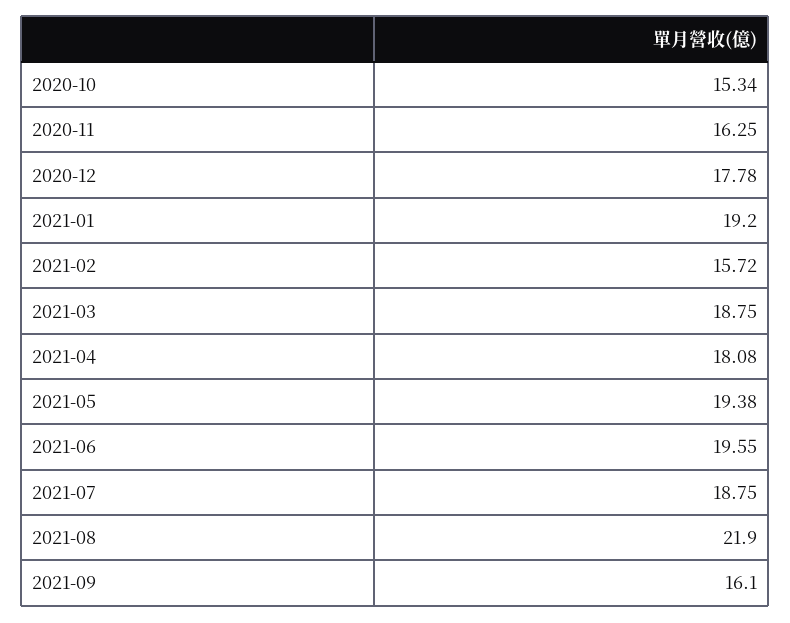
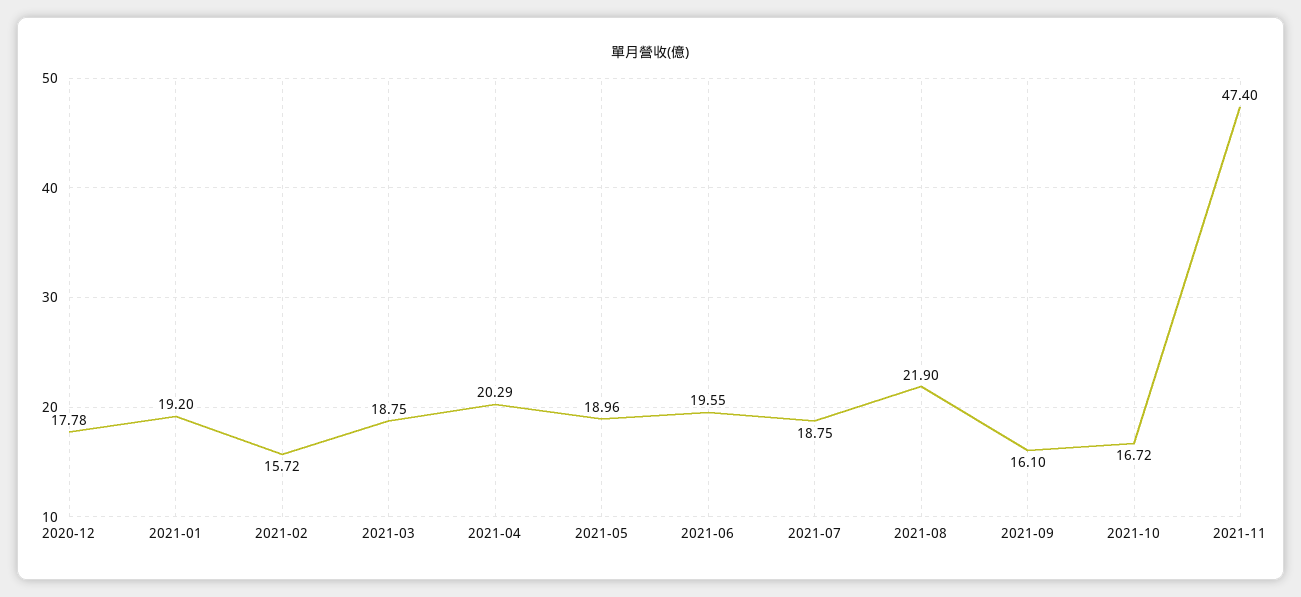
2020-10: 15.34 -> none
2020-11: 16.25 -> none
2021-04: 18.08 -> 20.29
2021-05: 19.38 -> 18.96
2021-10: none -> 16.72
2021-11: none -> 47.4

